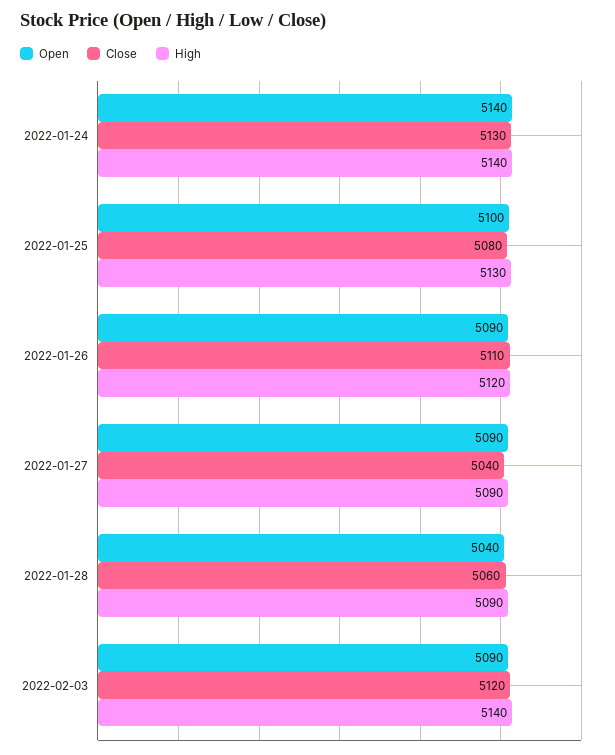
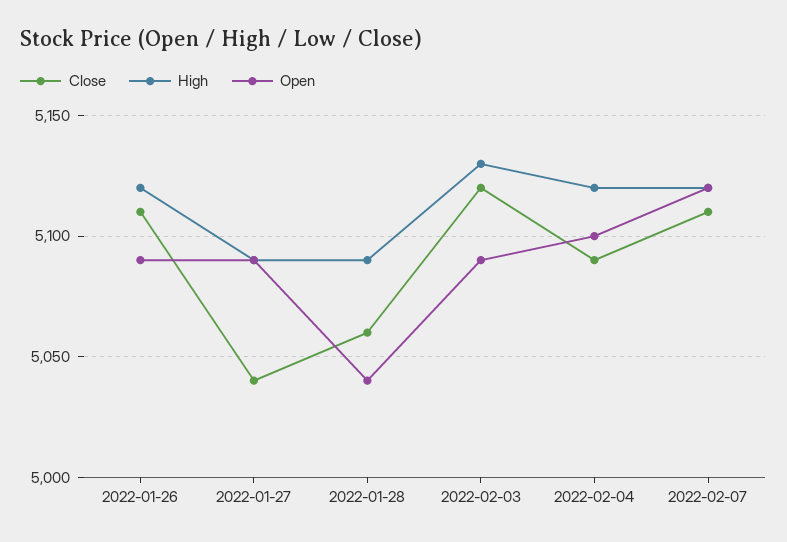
Open, 2022-01-24: 5140 -> none
Close, 2022-01-24: 5130 -> none
High, 2022-01-24: 5140 -> none
Open, 2022-01-25: 5100 -> none
Close, 2022-01-25: 5080 -> none
High, 2022-01-25: 5130 -> none
High, 2022-02-03: 5140 -> 5130
Close, 2022-02-04: none -> 5090
High, 2022-02-04: none -> 5120
Open, 2022-02-04: none -> 5100
Close, 2022-02-07: none -> 5110
High, 2022-02-07: none -> 5120
Open, 2022-02-07: none -> 5120

